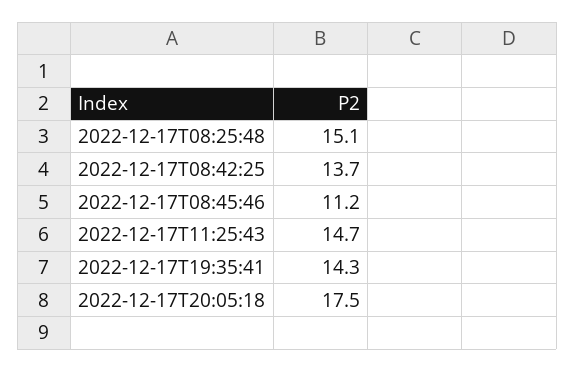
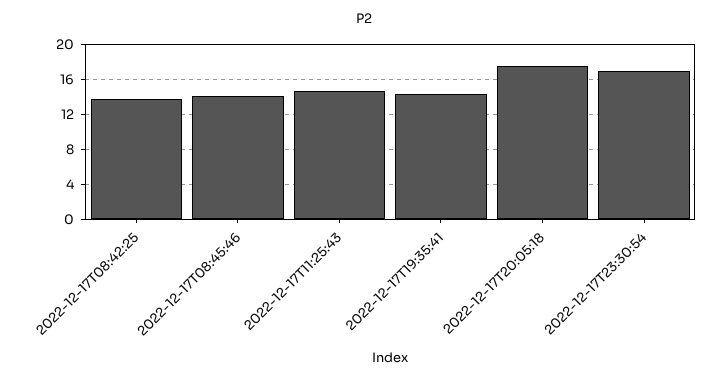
2022-12-17T08:25:48: 15.1 -> none
2022-12-17T08:45:46: 11.2 -> 14
2022-12-17T23:30:54: none -> 17

